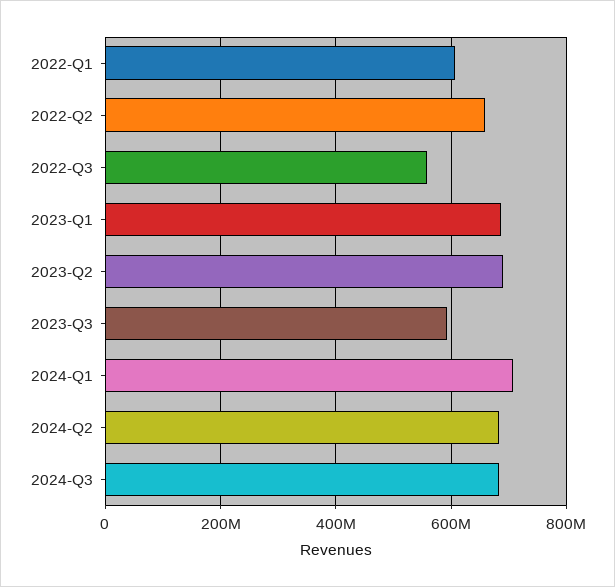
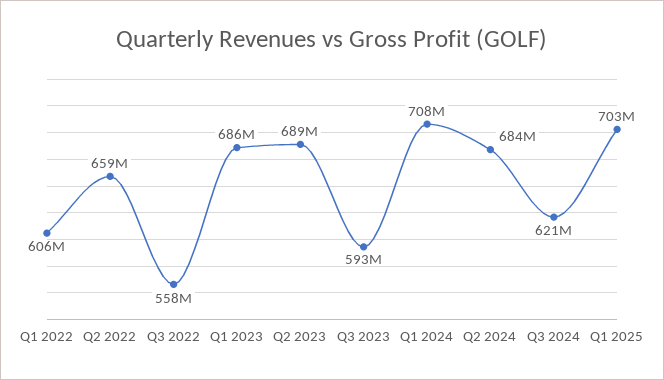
2024-Q3: 680000000 -> 621000000
Q1 2025: none -> 703000000

